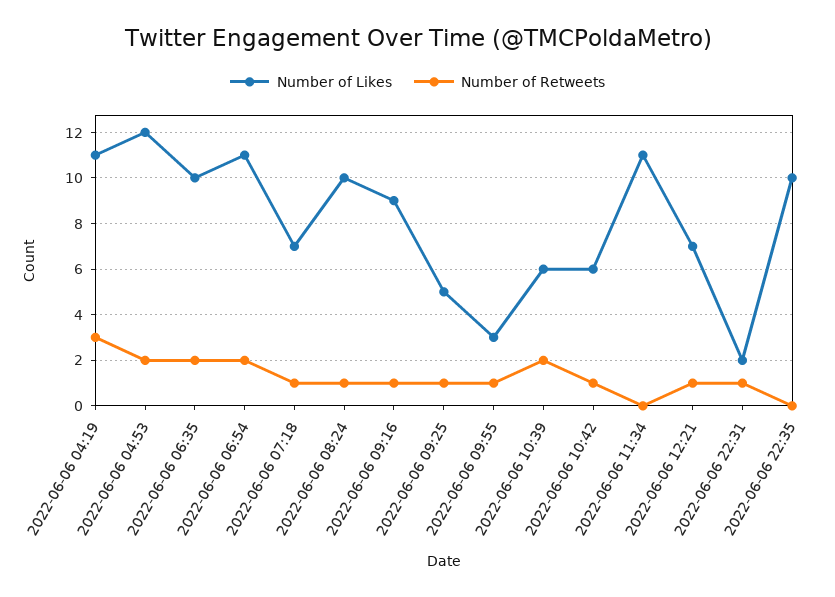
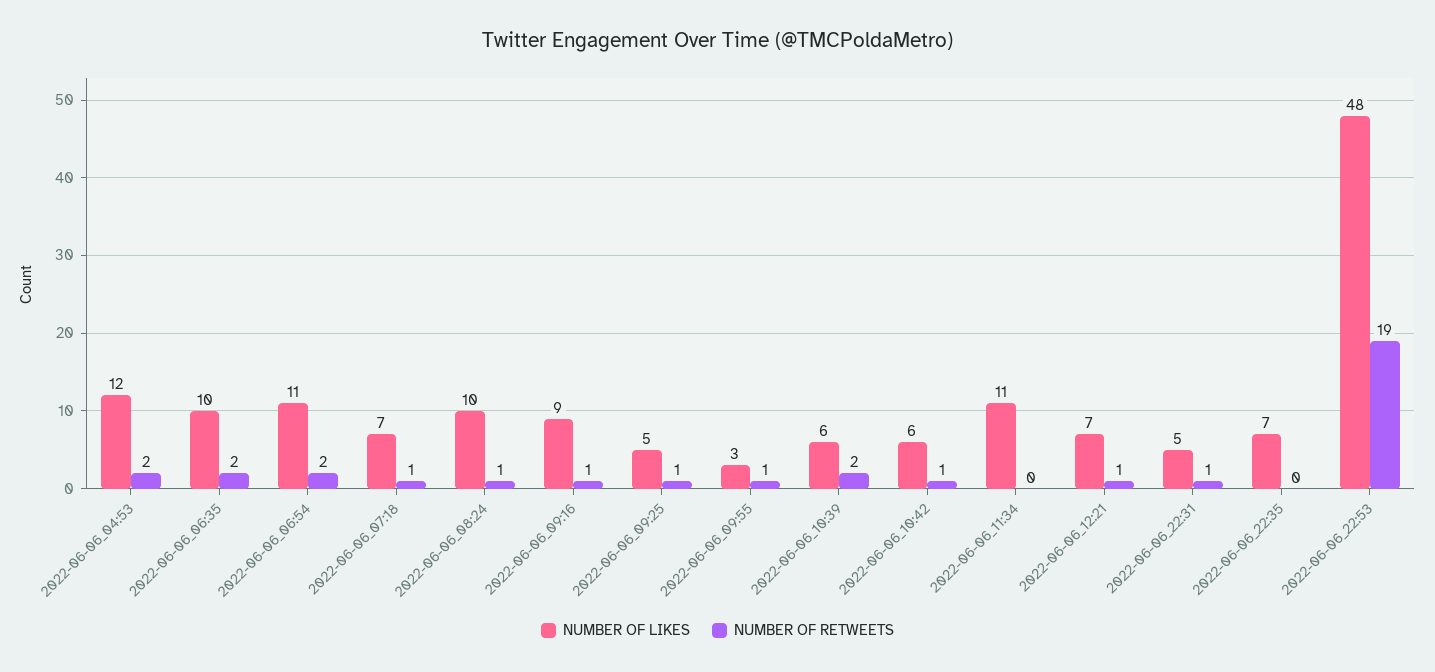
Number of Likes, 2022-06-06 04:19: 11 -> none
Number of Retweets, 2022-06-06 04:19: 3 -> none
Number of Likes, 2022-06-06 22:31: 2 -> 5
Number of Likes, 2022-06-06 22:35: 10 -> 7
Number of Likes, 2022-06-06_22:53: none -> 48
Number of Retweets, 2022-06-06_22:53: none -> 19

